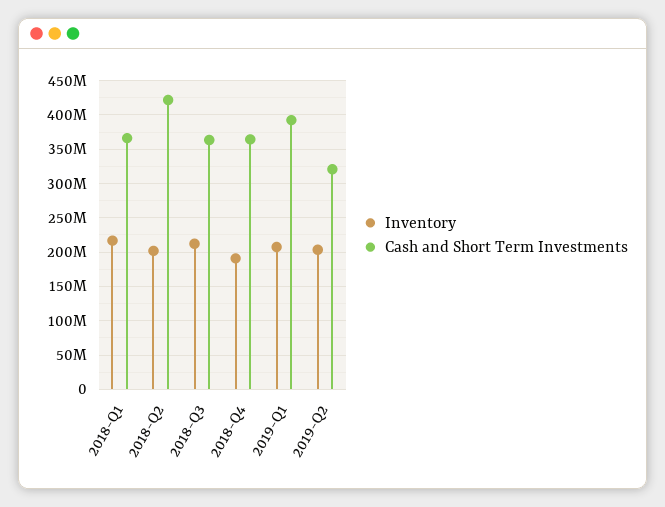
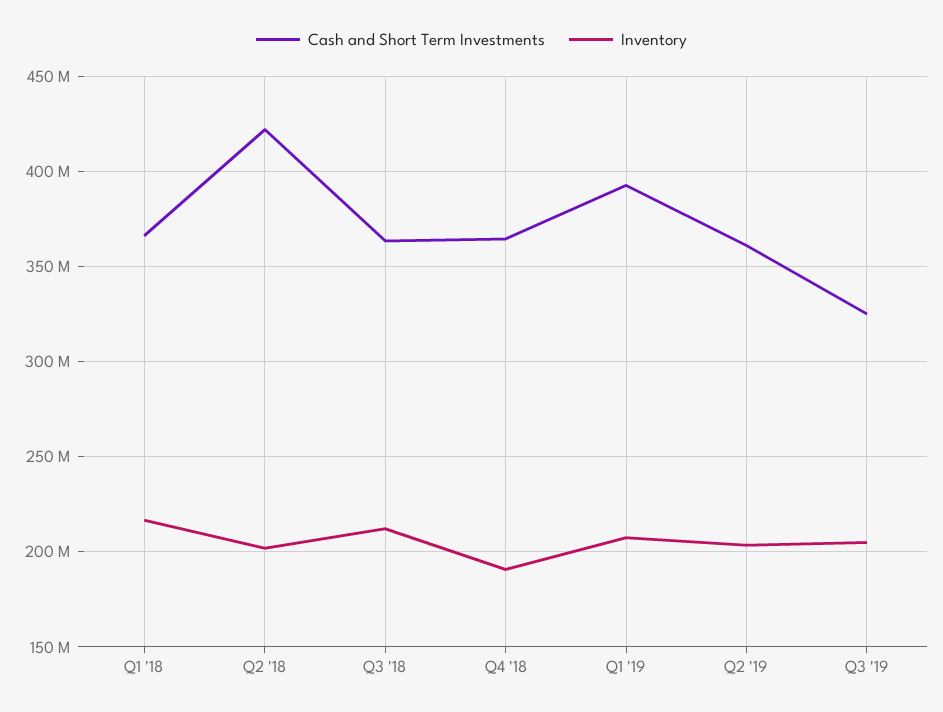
Cash and Short Term Investments, 2019-Q2: 320000000 -> 360000000
Cash and Short Term Investments, Q3 '19: none -> 325000000
Inventory, Q3 '19: none -> 205000000

